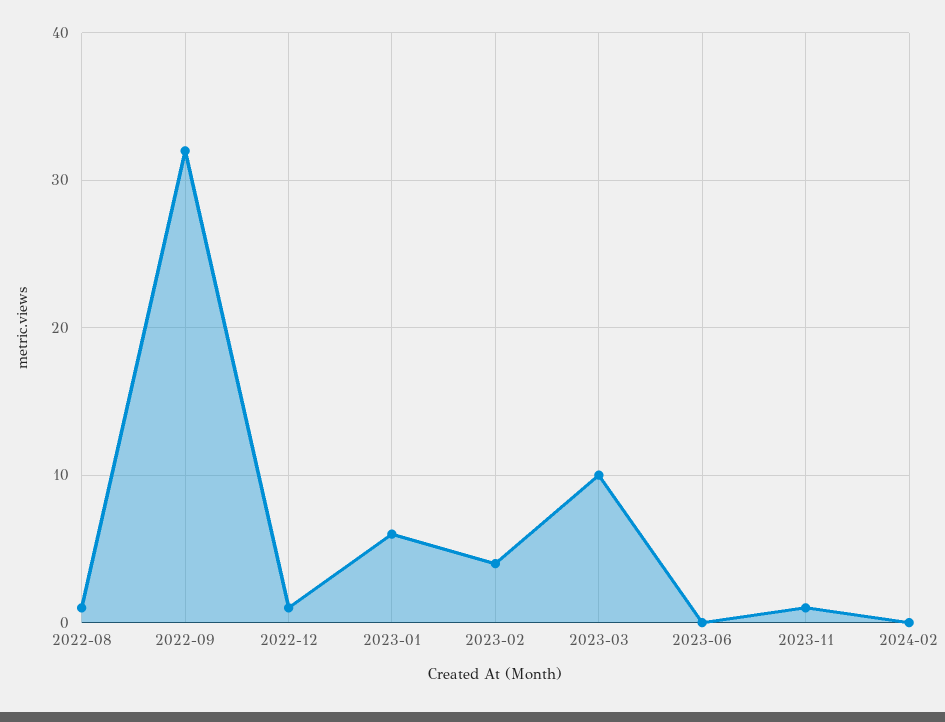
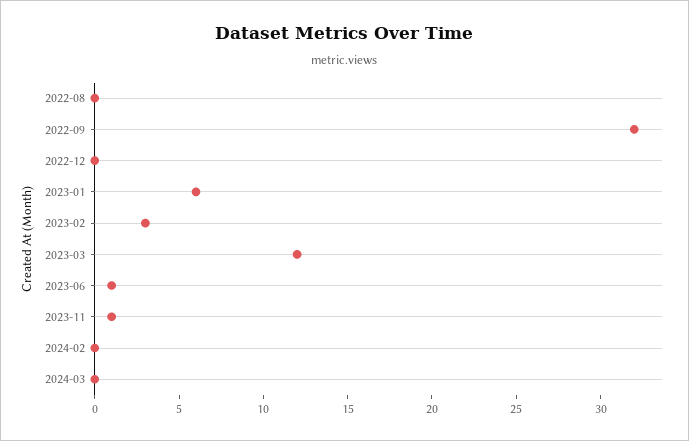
2022-08: 1 -> 0
2022-12: 1 -> 0
2023-02: 4 -> 3
2023-03: 10 -> 12
2023-06: 0 -> 1
2024-03: none -> 0

